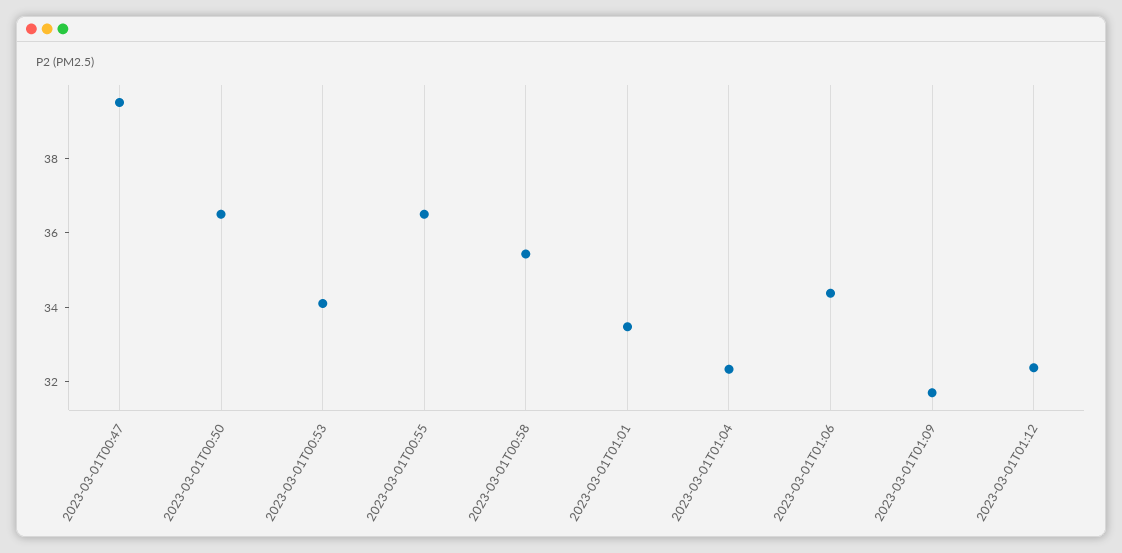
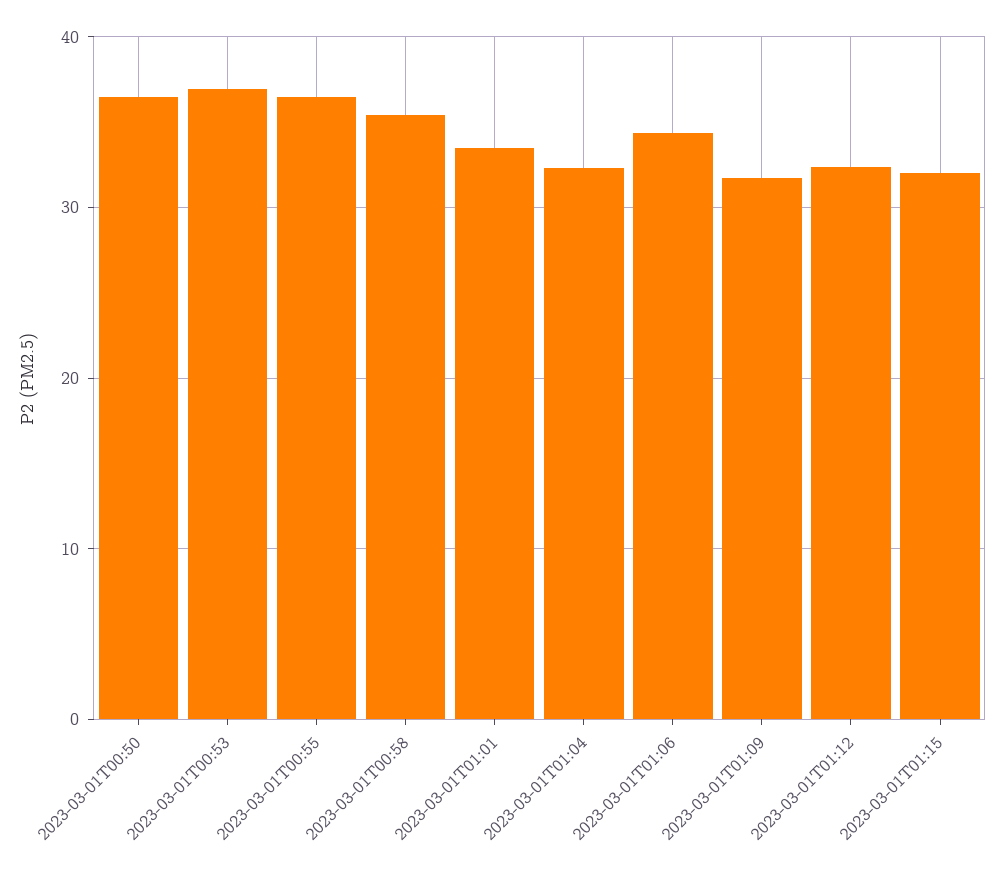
2023-03-01T00:47: 39.5 -> none
2023-03-01T00:53: 34 -> 37
2023-03-01T01:15: none -> 32

